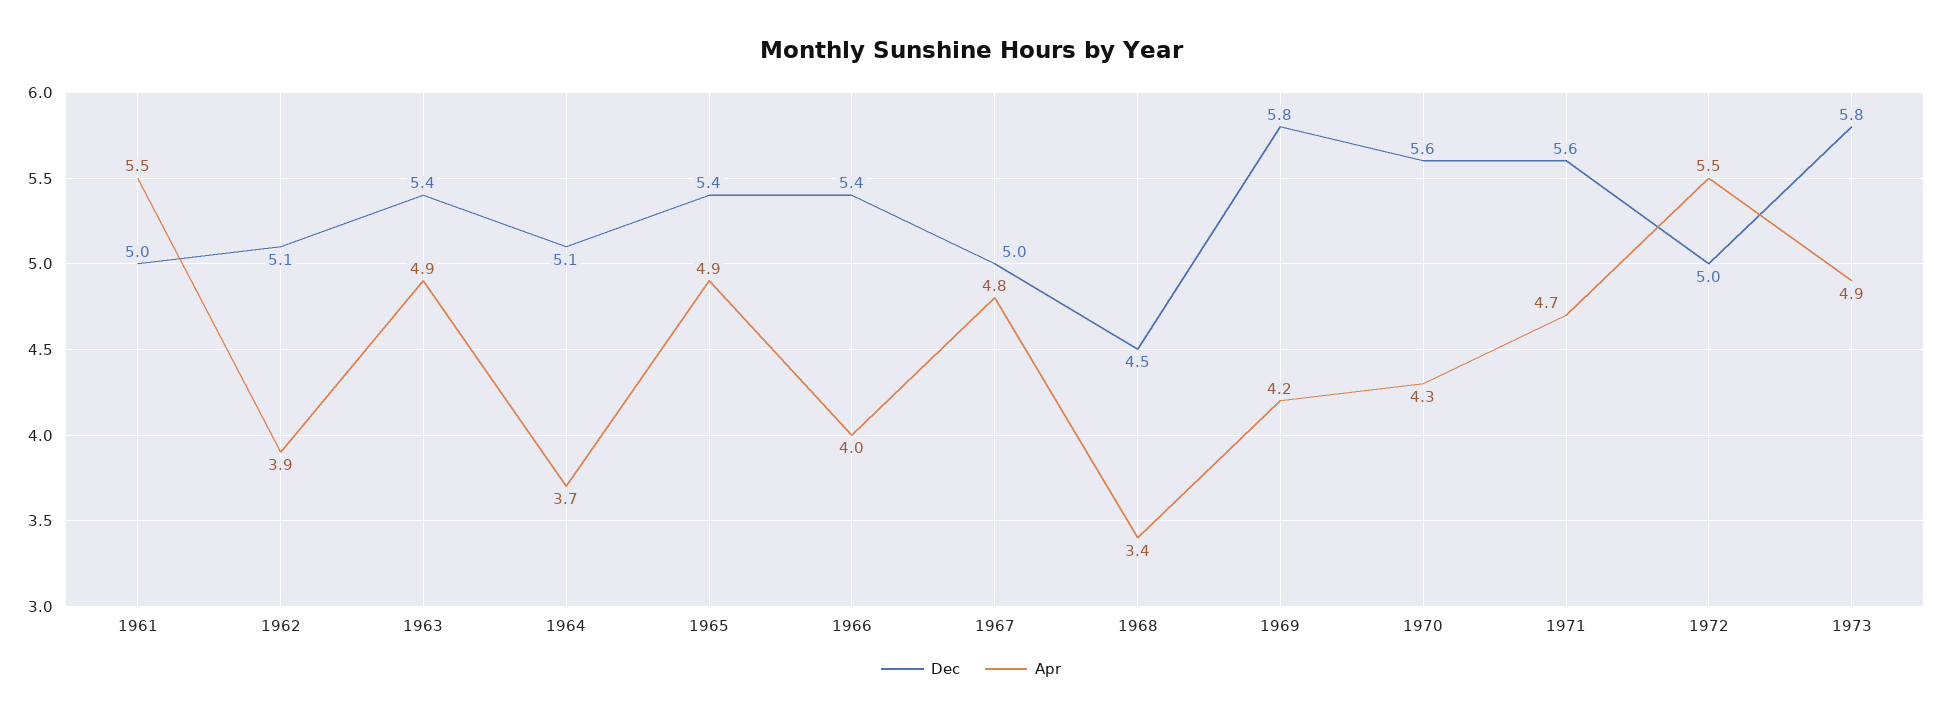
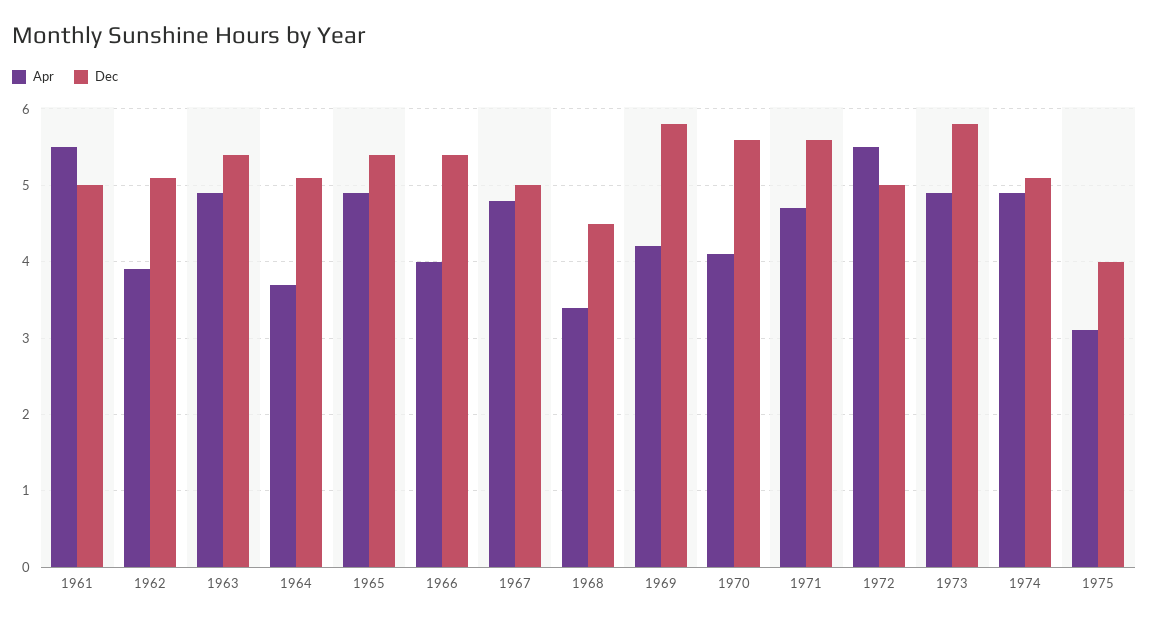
Apr, 1970: 4.3 -> 4.1
Apr, 1974: none -> 4.9
Dec, 1974: none -> 5.1
Apr, 1975: none -> 3.1
Dec, 1975: none -> 4

